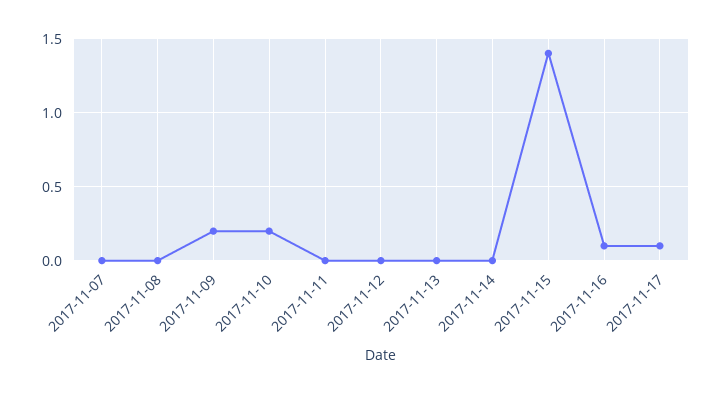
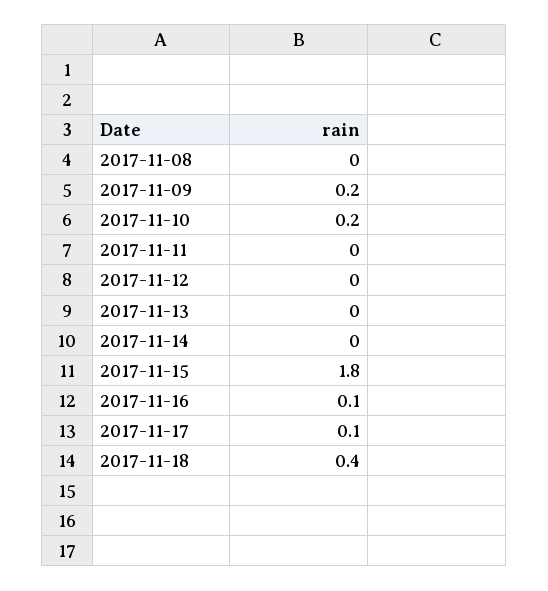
2017-11-07: 0 -> none
2017-11-15: 1.4 -> 1.8
2017-11-18: none -> 0.4

